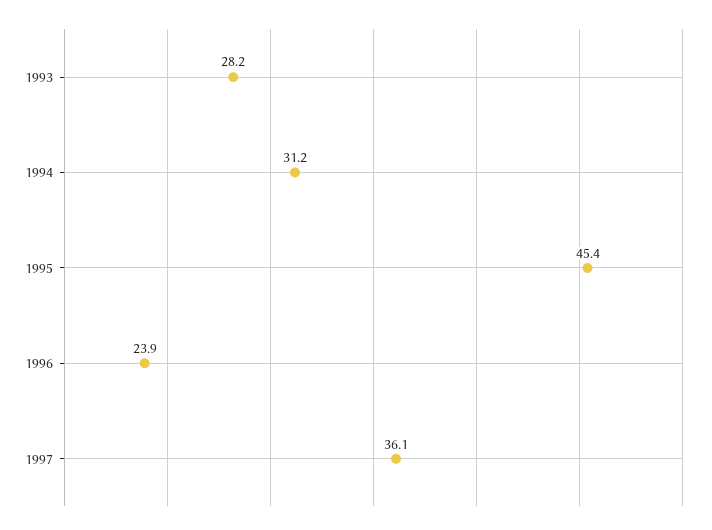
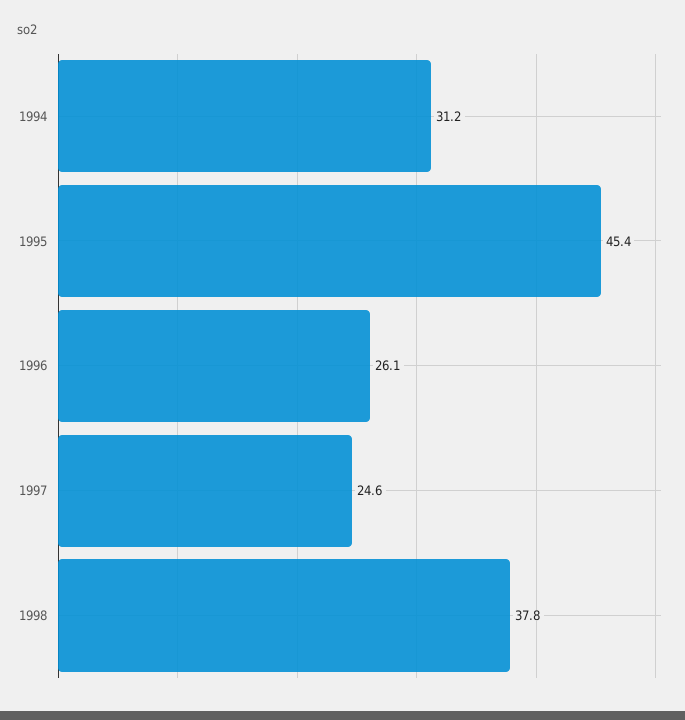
1993: 28.2 -> none
1996: 23.9 -> 26.1
1997: 36.1 -> 24.6
1998: none -> 37.8

